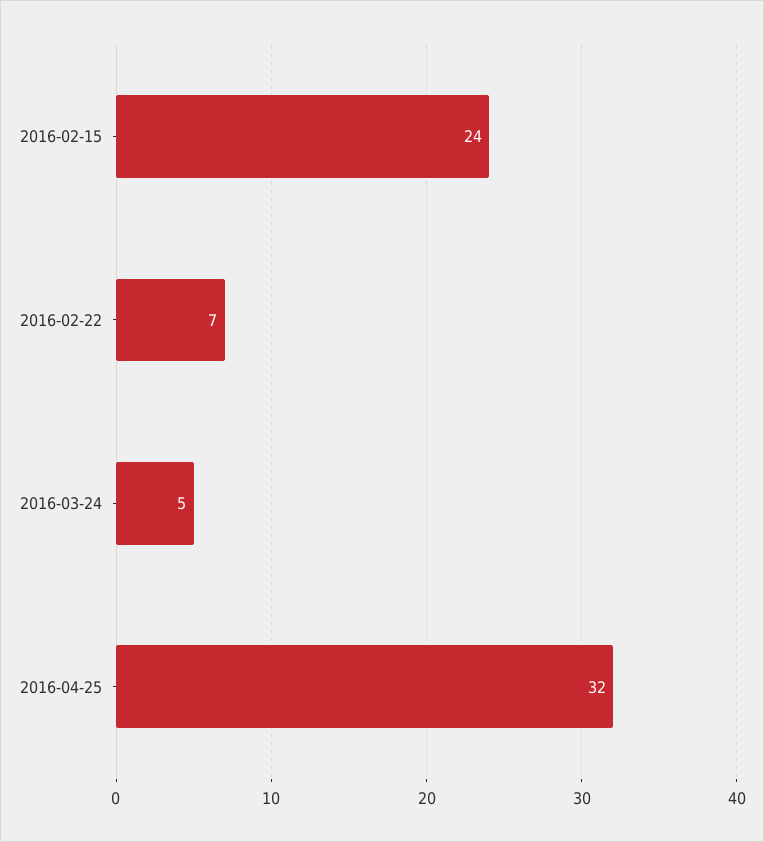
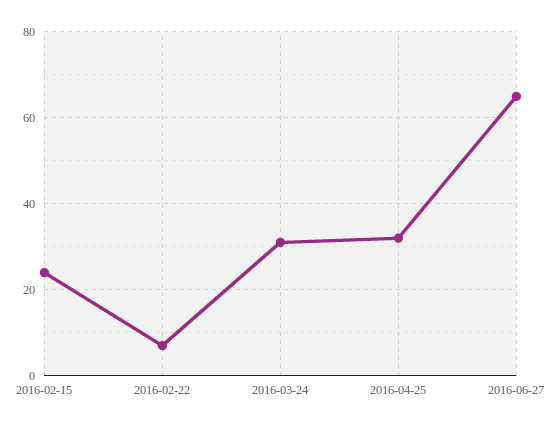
2016-03-24: 5 -> 30
2016-06-27: none -> 65

